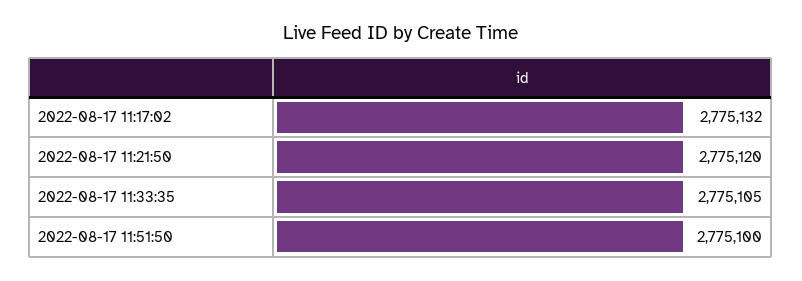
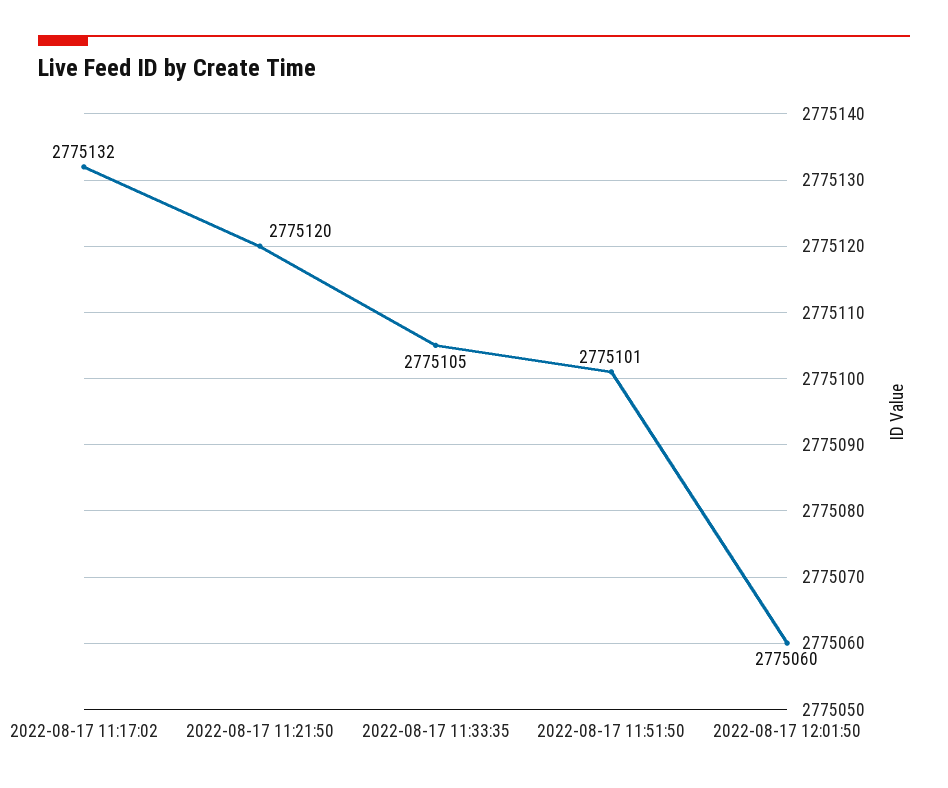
2022-08-17 11:51:50: 2775100 -> 2775101
2022-08-17 12:01:50: none -> 2775060

